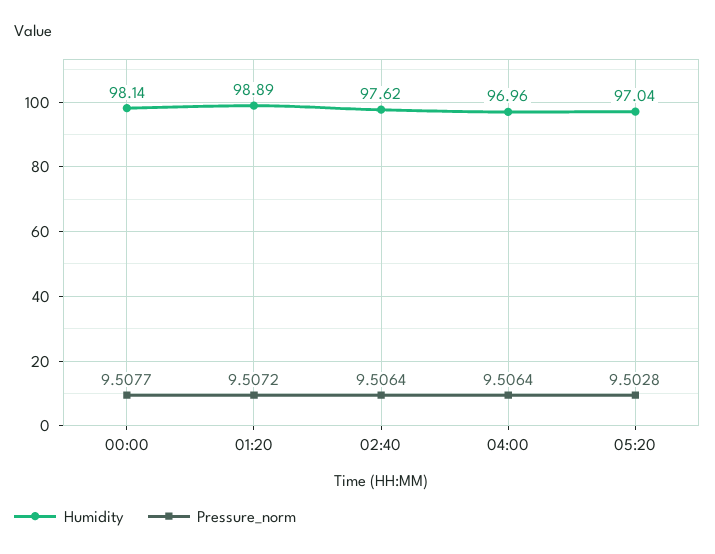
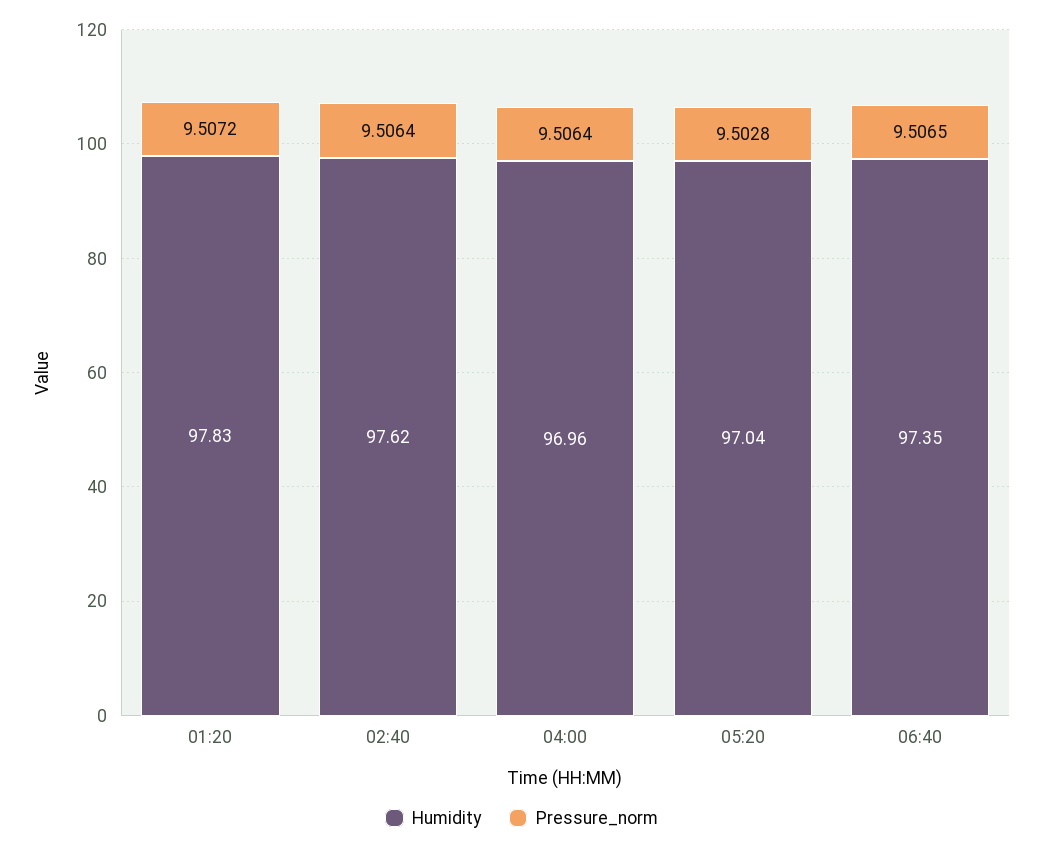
Humidity, 00:00: 98.14 -> none
Pressure_norm, 00:00: 9.5077 -> none
Humidity, 01:20: 98.89 -> 97.83
Humidity, 06:40: none -> 97.35
Pressure_norm, 06:40: none -> 9.5065

